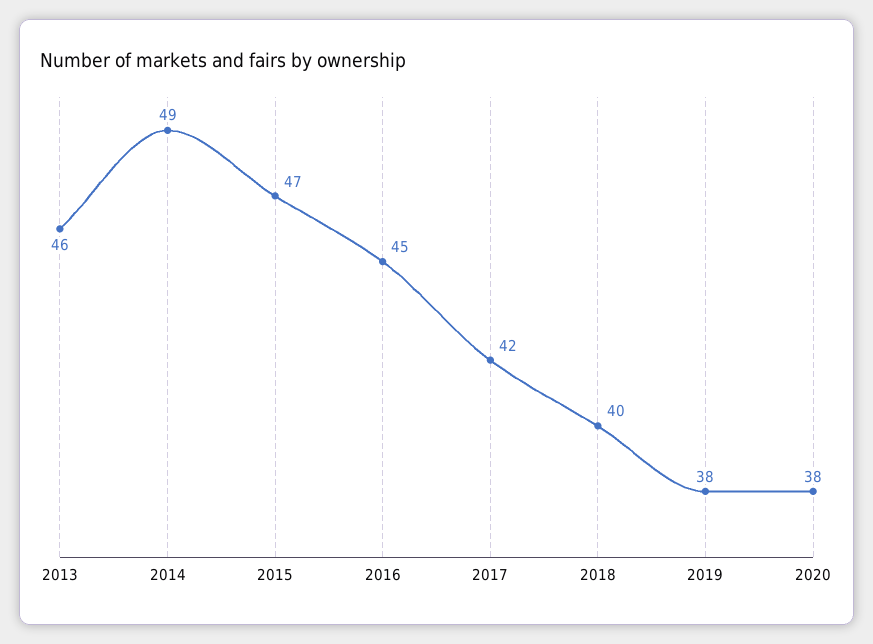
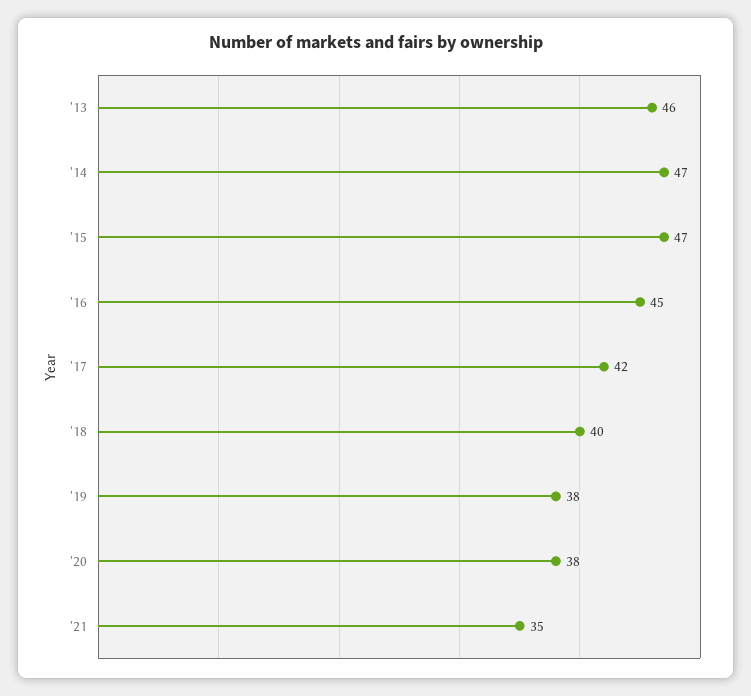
2014: 49 -> 47
'21: none -> 35

